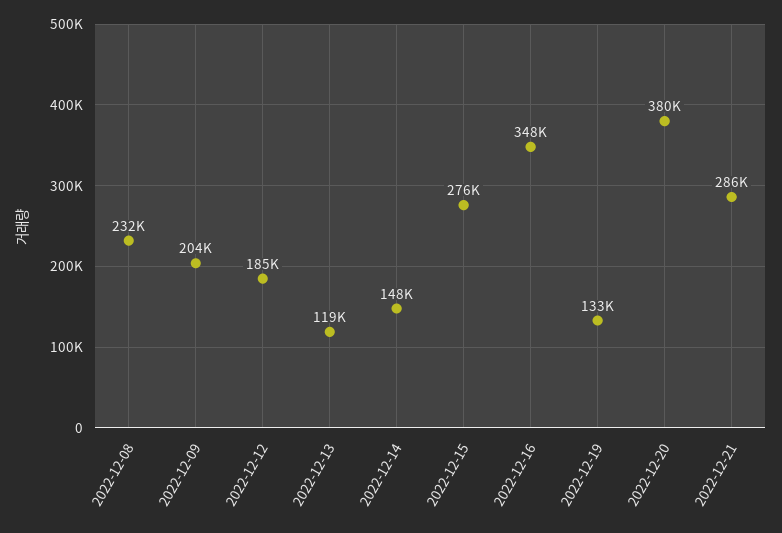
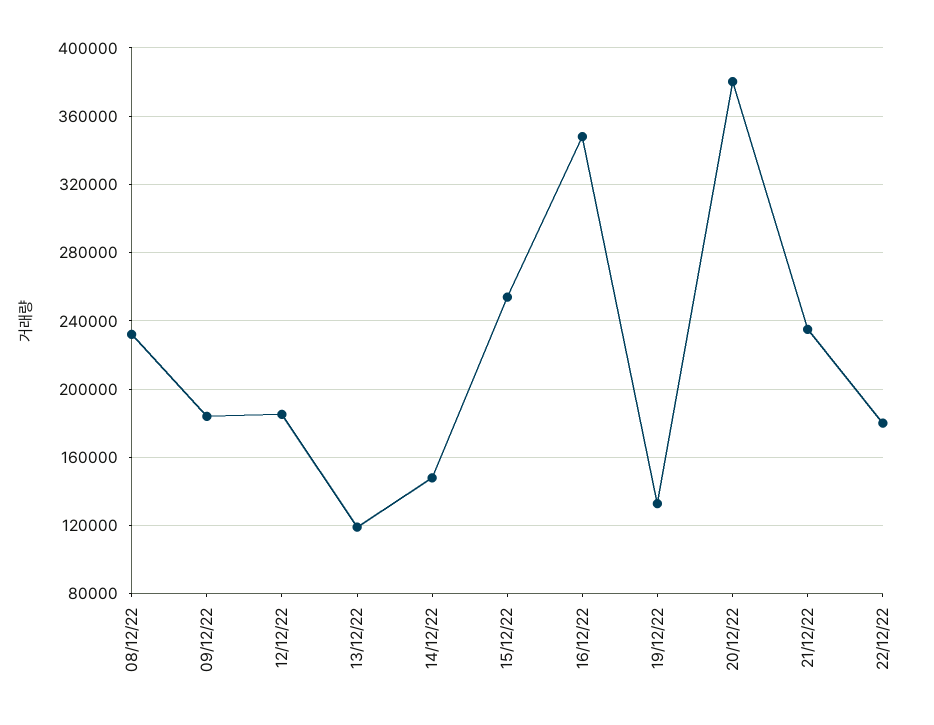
2022-12-09: 204000 -> 185000
2022-12-15: 276000 -> 255000
2022-12-21: 286000 -> 235000
22/12/22: none -> 180000

